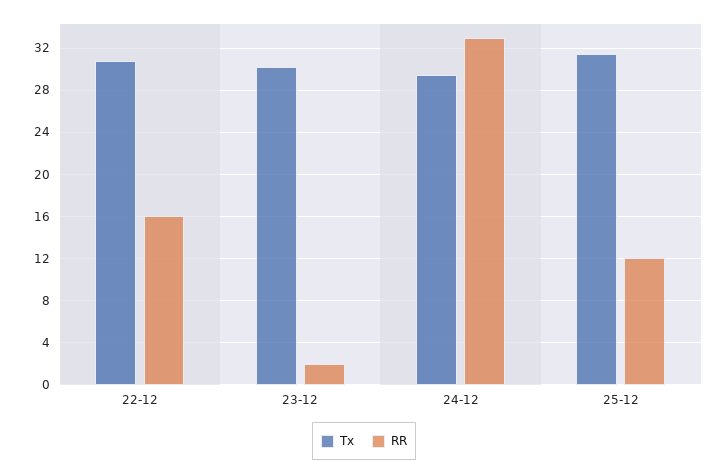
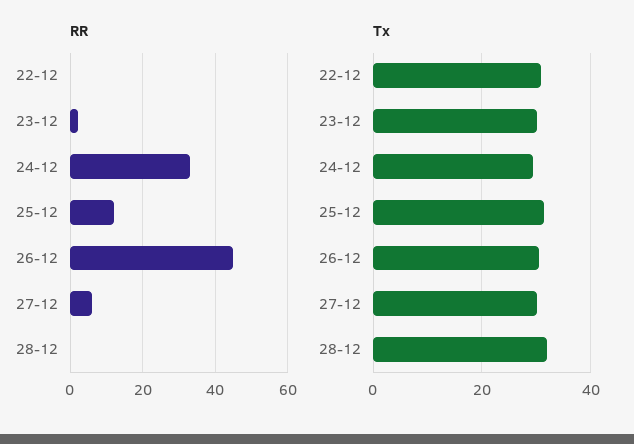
RR, 22-12: 16 -> 0
RR, 26-12: none -> 45
RR, 27-12: none -> 5
RR, 28-12: none -> 0
Tx, 26-12: none -> 30
Tx, 27-12: none -> 30
Tx, 28-12: none -> 32

